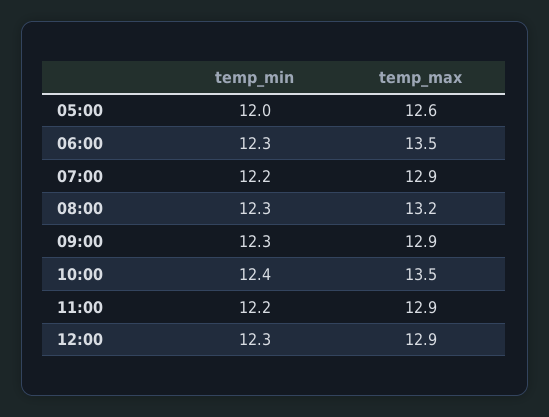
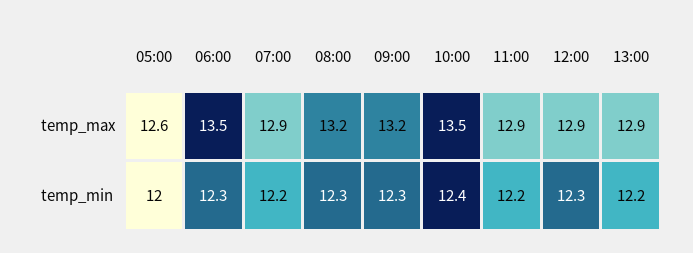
temp_max, 09:00: 12.9 -> 13.2
temp_max, 13:00: none -> 12.9
temp_min, 13:00: none -> 12.2

